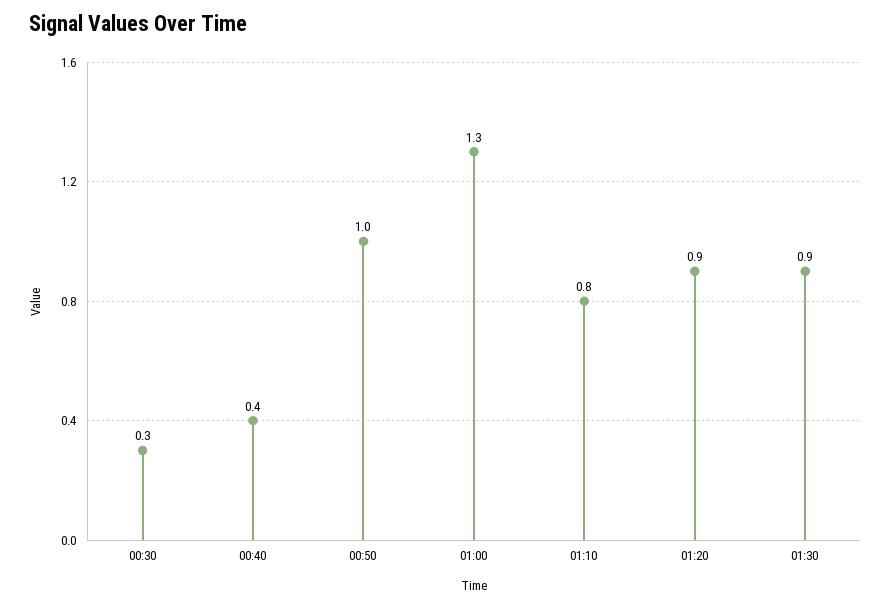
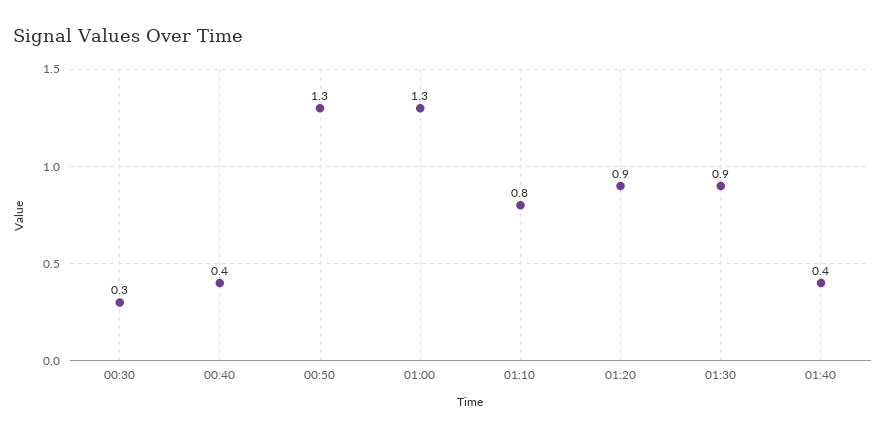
00:50: 1 -> 1.3
01:40: none -> 0.4

